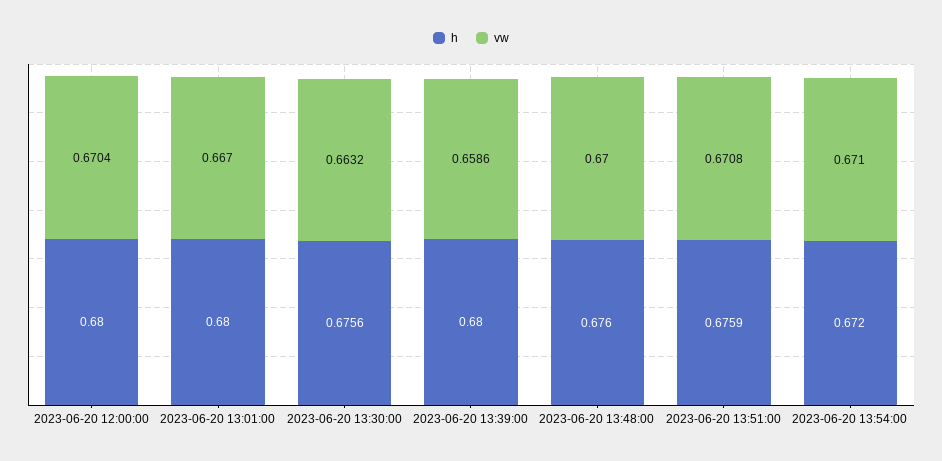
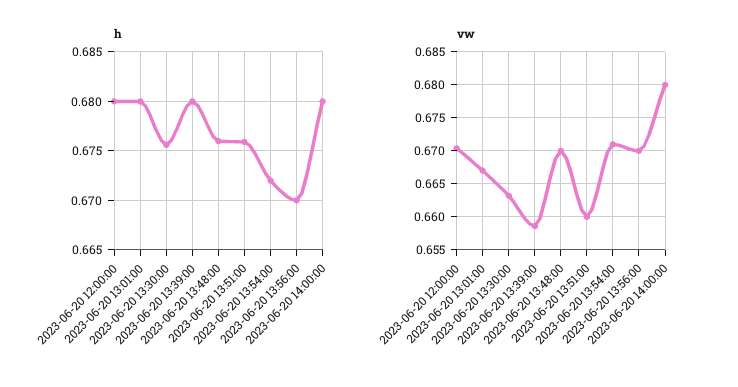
vw, 2023-06-20 13:51:00: 0.6708 -> 0.66
h, 2023-06-20 13:56:00: none -> 0.67
h, 2023-06-20 14:00:00: none -> 0.68
vw, 2023-06-20 13:56:00: none -> 0.67
vw, 2023-06-20 14:00:00: none -> 0.68

